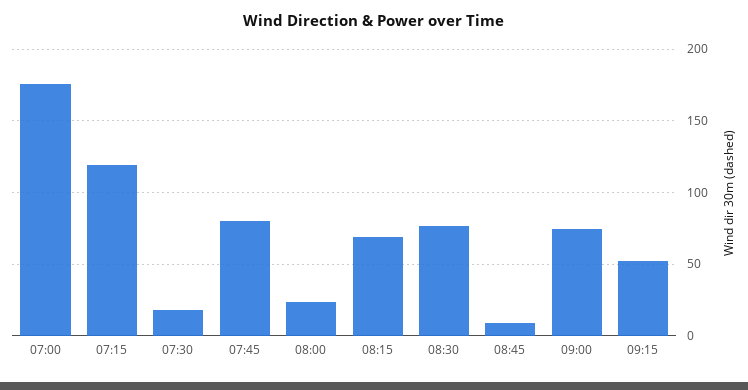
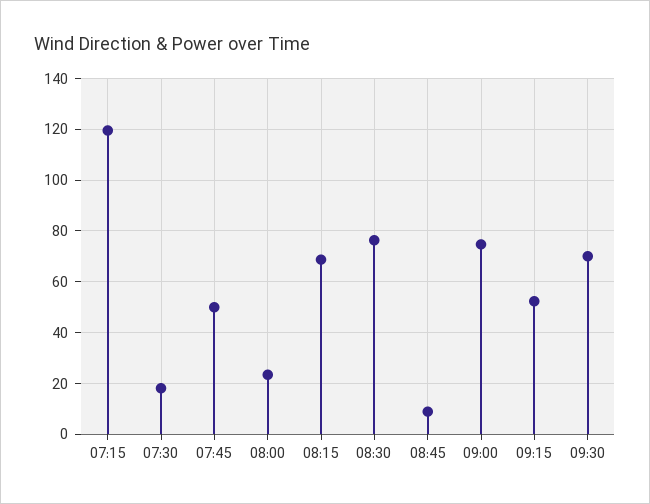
07:00: 175 -> none
07:45: 80 -> 50
09:30: none -> 70

